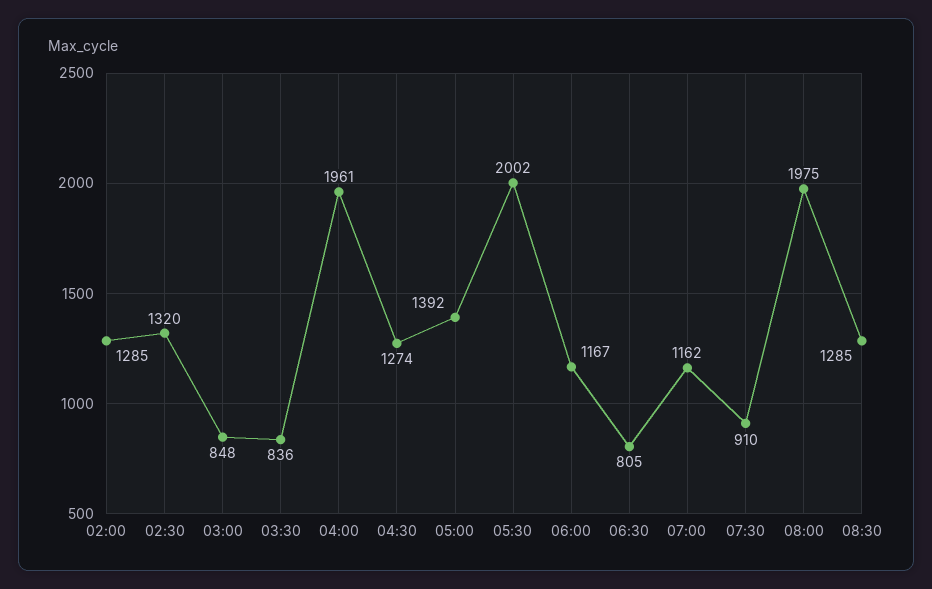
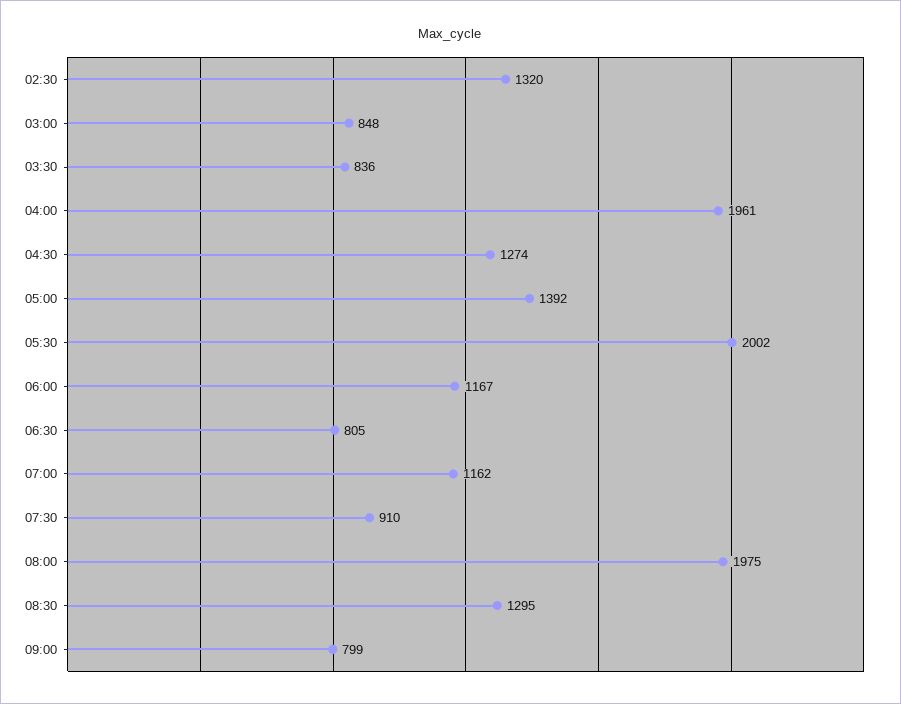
02:00: 1285 -> none
08:30: 1285 -> 1295
09:00: none -> 799

